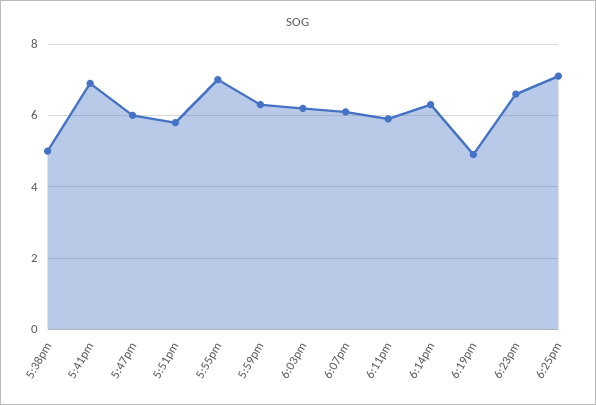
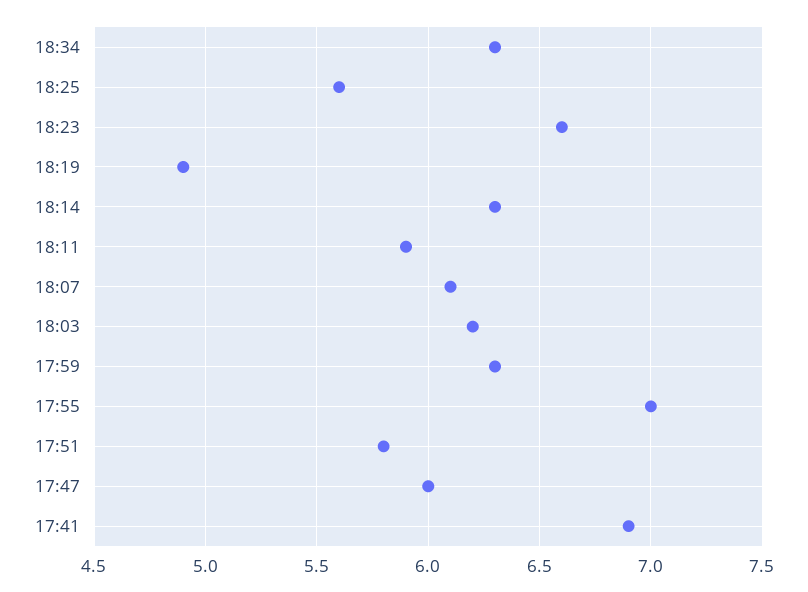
5:38pm: 5 -> none
6:25pm: 7 -> 5.6
18:34: none -> 6.3

